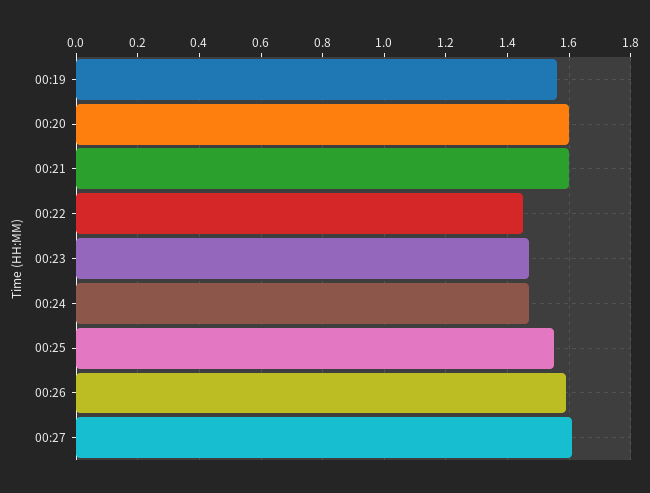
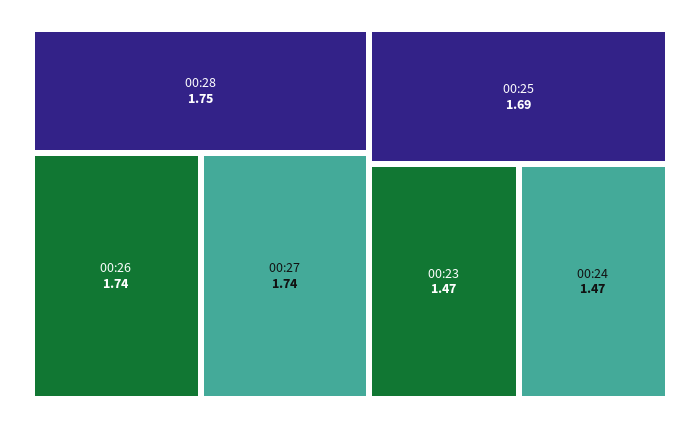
00:19: 1.55 -> none
00:20: 1.6 -> none
00:21: 1.6 -> none
00:22: 1.45 -> none
00:25: 1.55 -> 1.69
00:26: 1.6 -> 1.74
00:27: 1.6 -> 1.74
00:28: none -> 1.75

